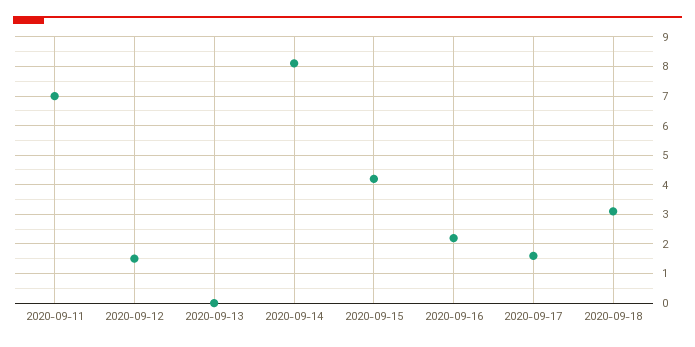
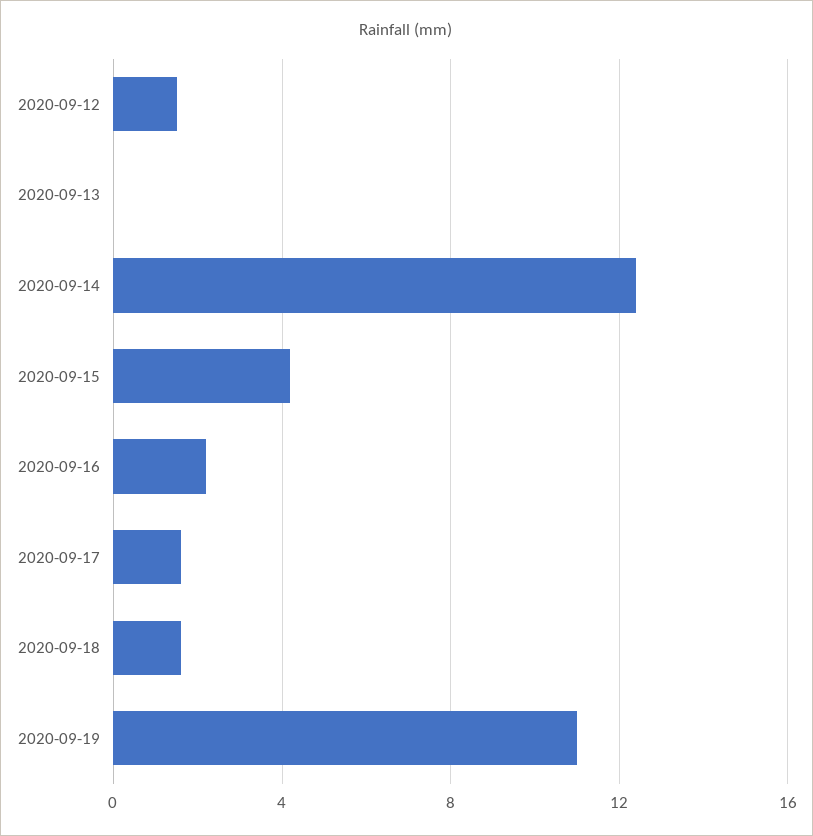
2020-09-11: 7 -> none
2020-09-14: 8 -> 12.5
2020-09-18: 3 -> 1.5
2020-09-19: none -> 11

